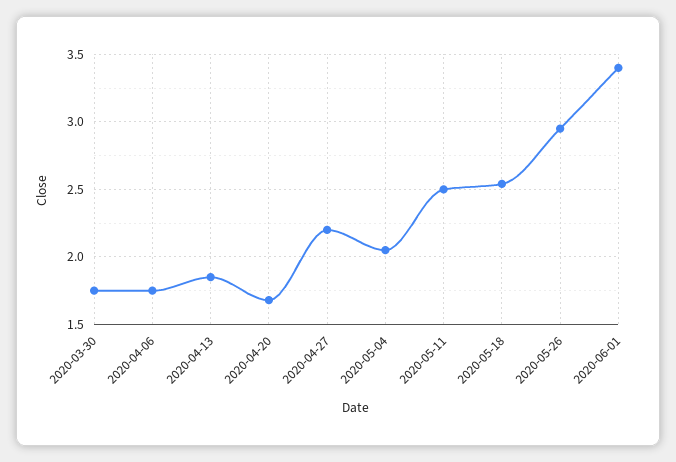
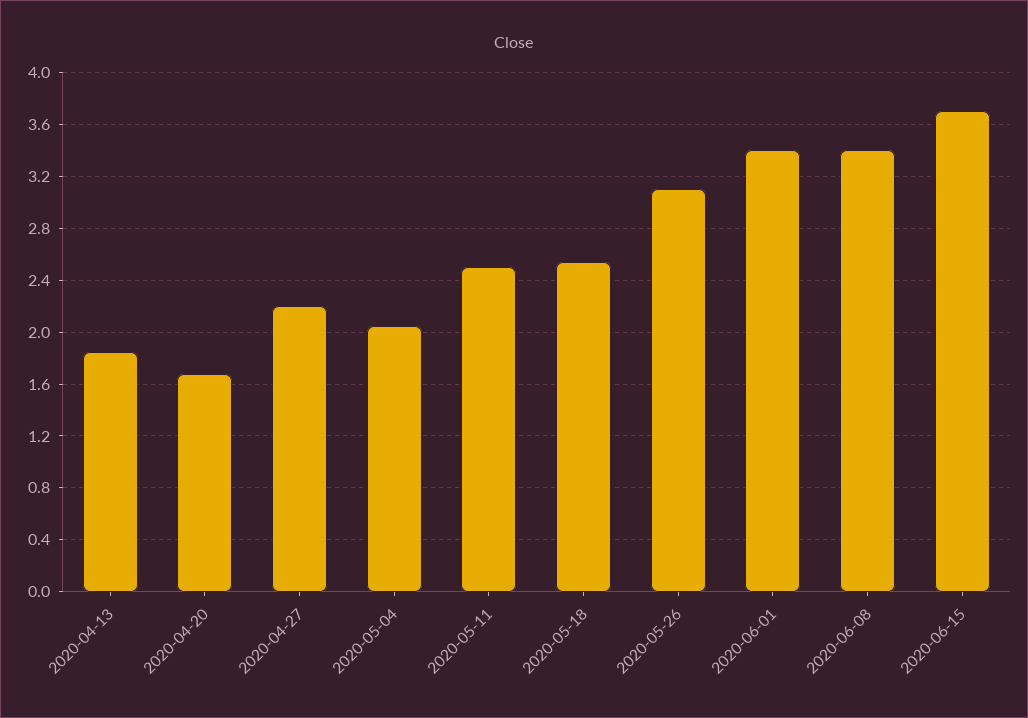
2020-03-30: 1.75 -> none
2020-04-06: 1.75 -> none
2020-05-26: 2.95 -> 3.1
2020-06-08: none -> 3.4
2020-06-15: none -> 3.7

